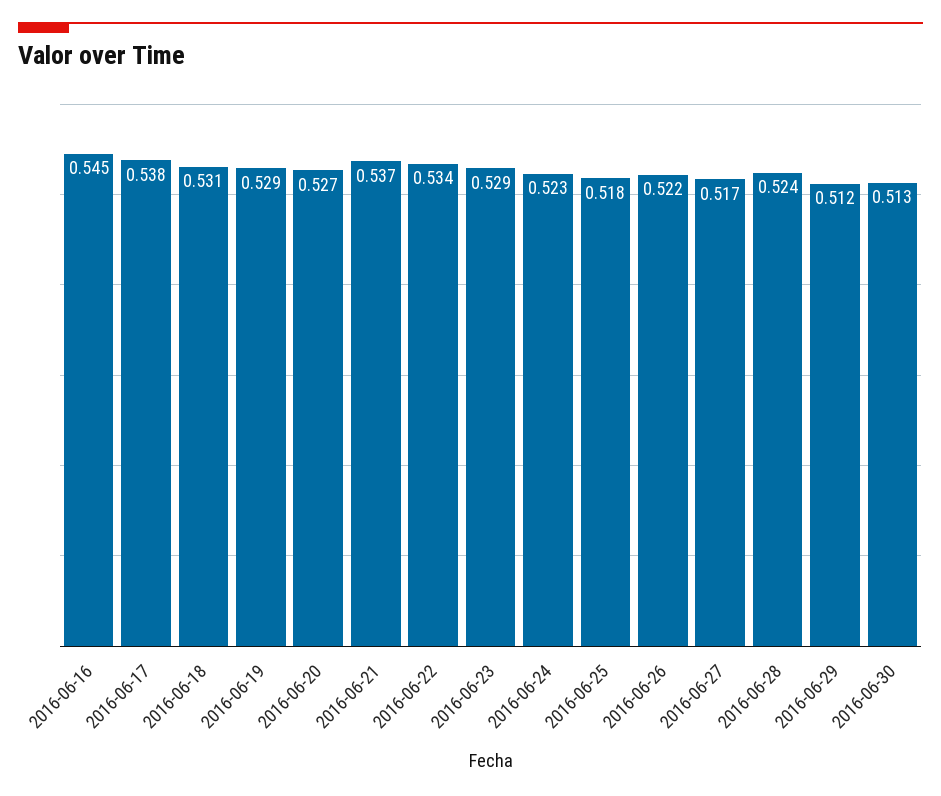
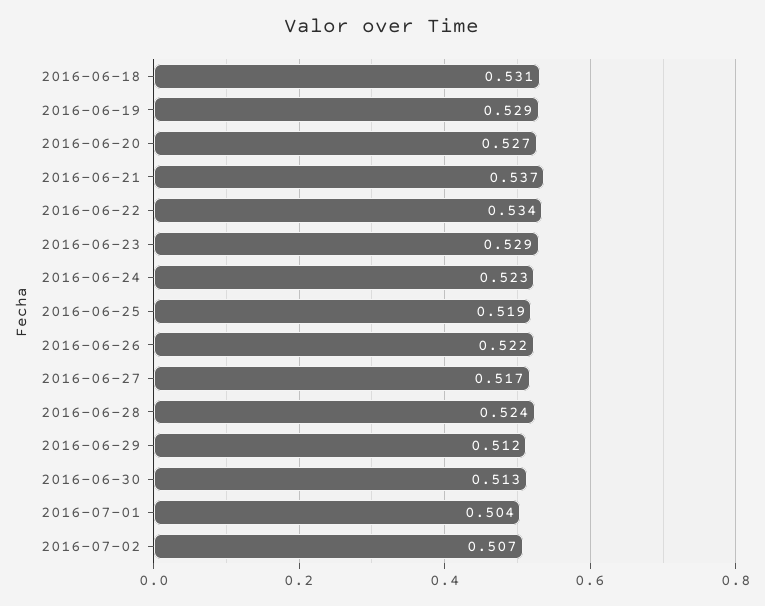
2016-06-16: 0.545 -> none
2016-06-17: 0.538 -> none
2016-06-25: 0.518 -> 0.519
2016-07-01: none -> 0.504
2016-07-02: none -> 0.507

